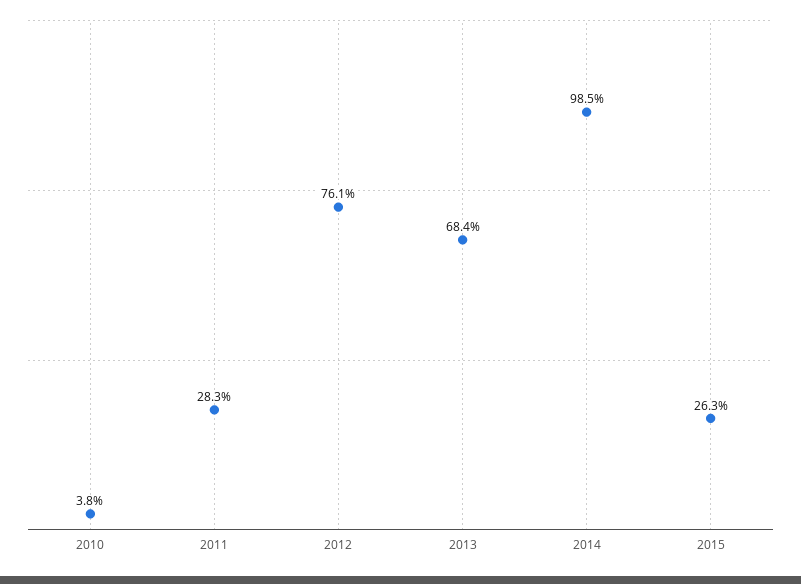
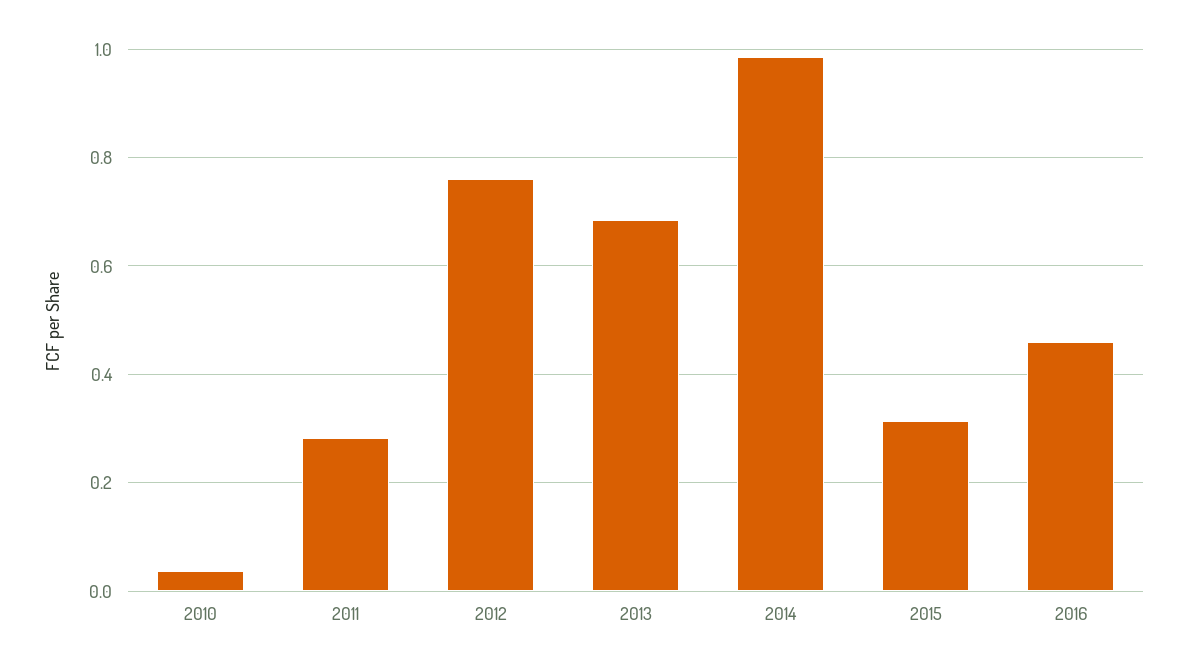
2015: 0.263 -> 0.32
2016: none -> 0.46

